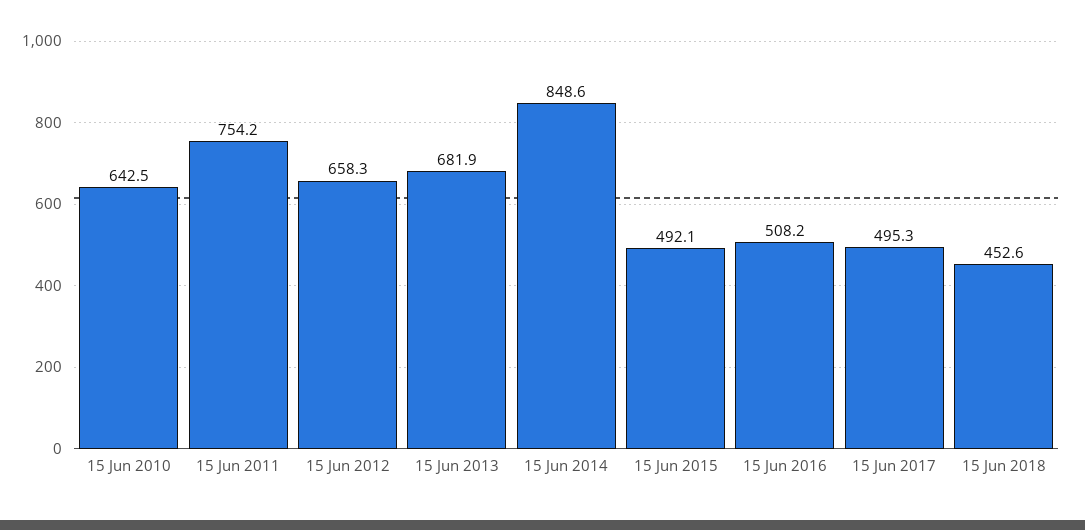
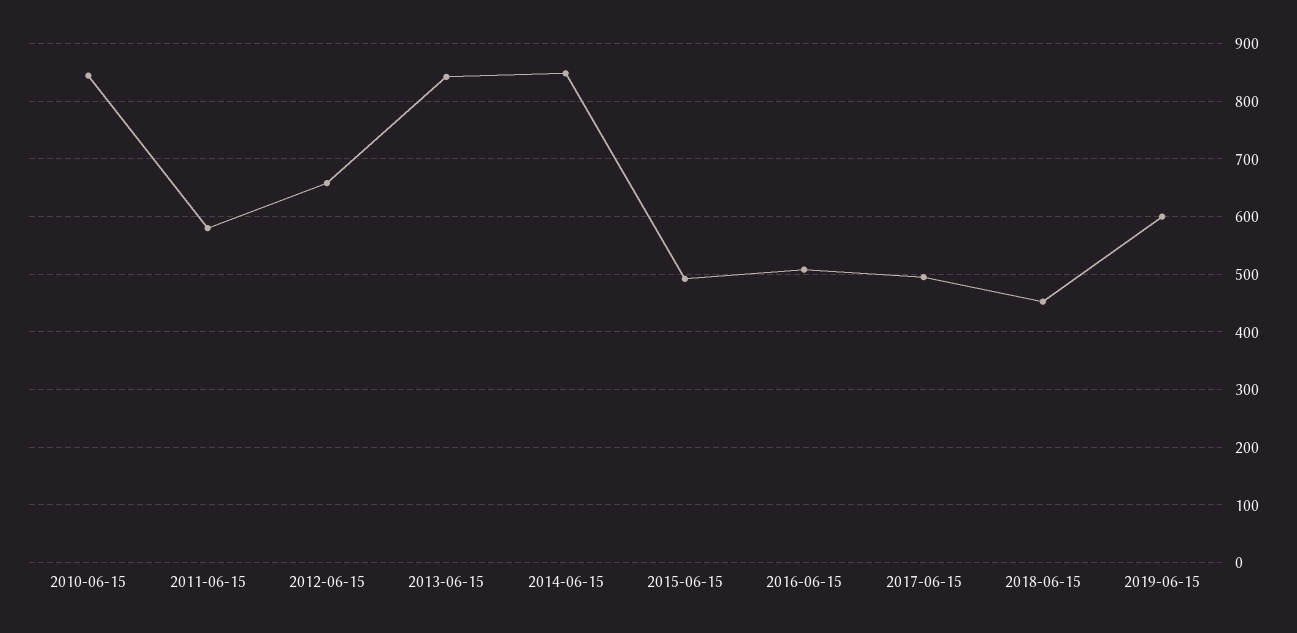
15 Jun 2010: 642.5 -> 840
15 Jun 2011: 754.2 -> 580
15 Jun 2013: 681.9 -> 840
2019-06-15: none -> 600

